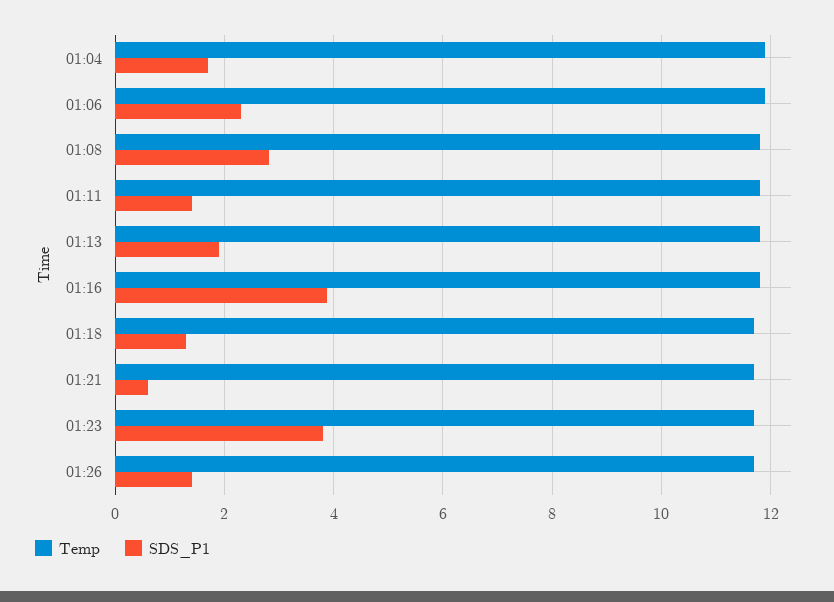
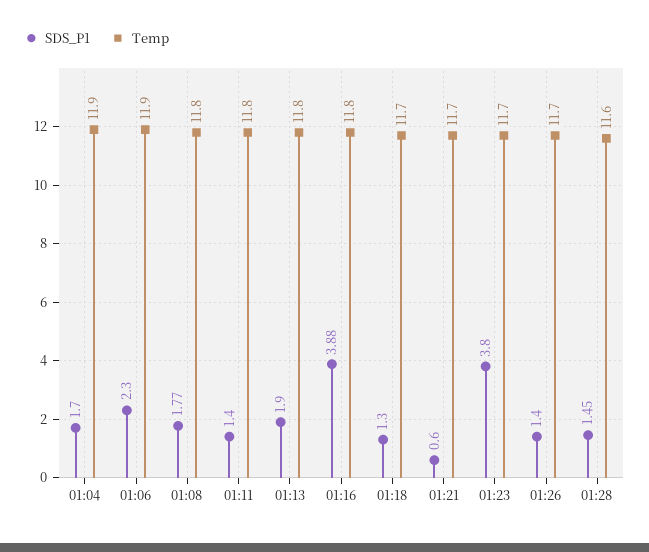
SDS_P1, 01:08: 2.8 -> 1.77
SDS_P1, 01:28: none -> 1.45
Temp, 01:28: none -> 11.6

